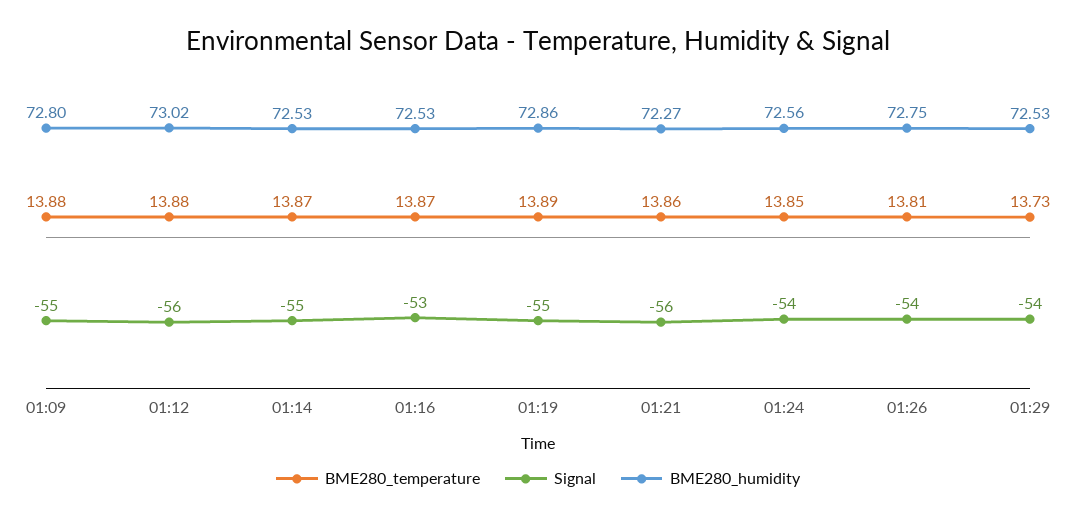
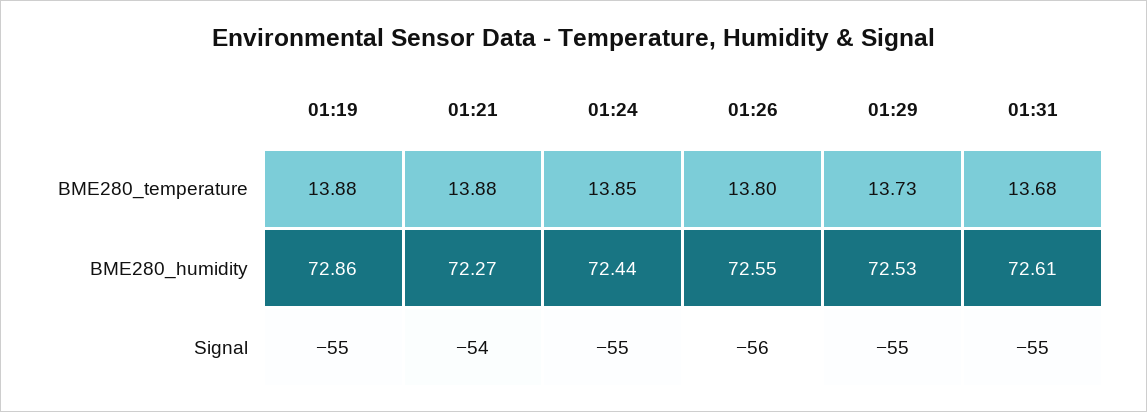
BME280_temperature, 01:09: 13.88 -> none
Signal, 01:09: -55 -> none
BME280_humidity, 01:09: 72.8 -> none
BME280_temperature, 01:12: 13.88 -> none
Signal, 01:12: -56 -> none
BME280_humidity, 01:12: 73.02 -> none
BME280_temperature, 01:14: 13.87 -> none
Signal, 01:14: -55 -> none
BME280_humidity, 01:14: 72.53 -> none
BME280_temperature, 01:16: 13.87 -> none
Signal, 01:16: -53 -> none
BME280_humidity, 01:16: 72.53 -> none
BME280_temperature, 01:19: 13.89 -> 13.88
BME280_temperature, 01:21: 13.86 -> 13.88
Signal, 01:21: -56 -> -54
Signal, 01:24: -54 -> -55
BME280_humidity, 01:24: 72.56 -> 72.44
BME280_temperature, 01:26: 13.81 -> 13.8
Signal, 01:26: -54 -> -56
BME280_humidity, 01:26: 72.75 -> 72.55
Signal, 01:29: -54 -> -55
BME280_temperature, 01:31: none -> 13.68
BME280_humidity, 01:31: none -> 72.61
Signal, 01:31: none -> -55

